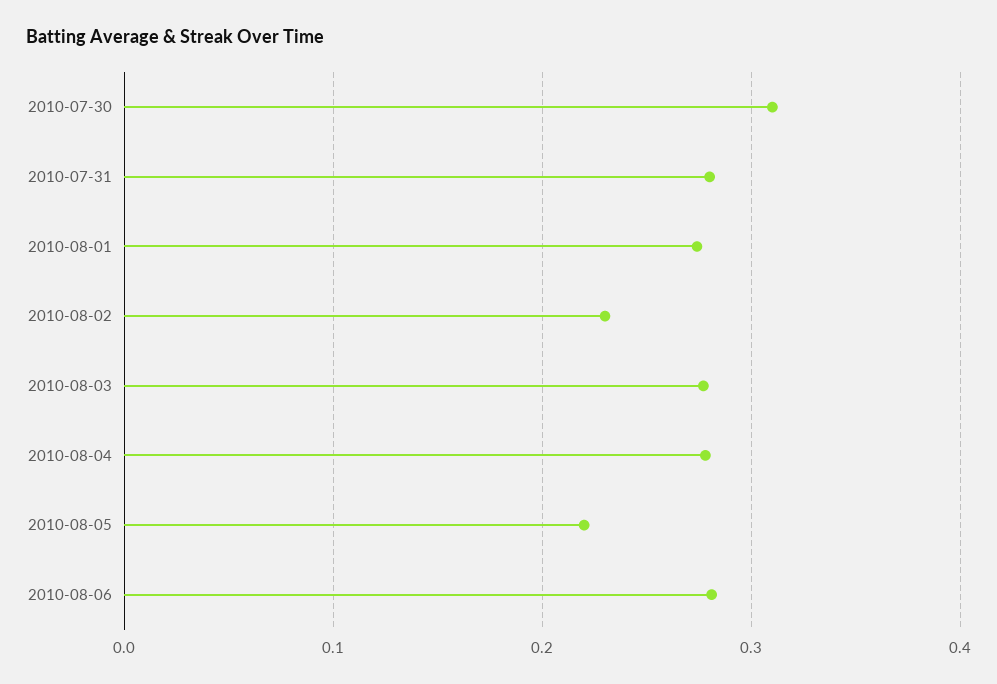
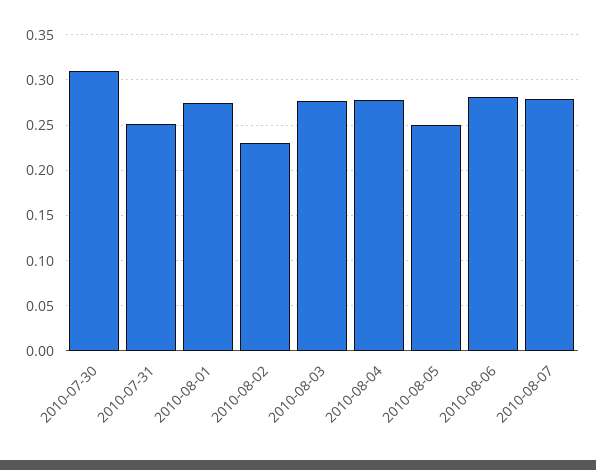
2010-07-31: 0.28 -> 0.25
2010-08-05: 0.22 -> 0.25
2010-08-07: none -> 0.28

